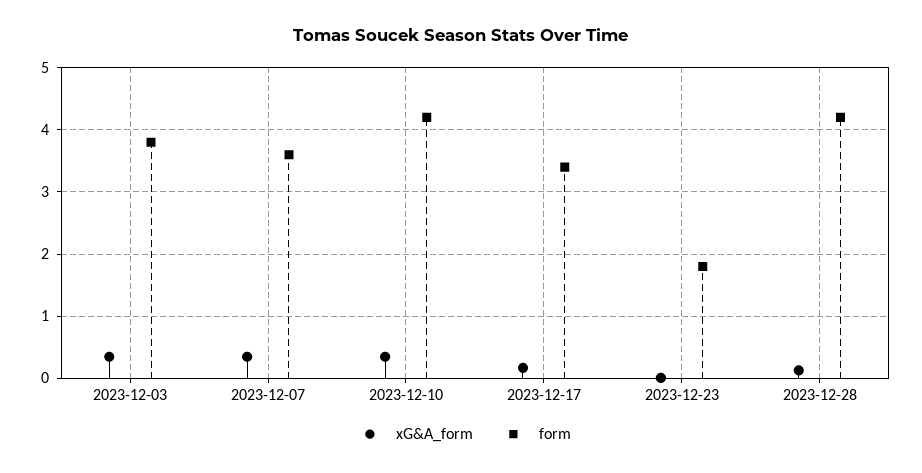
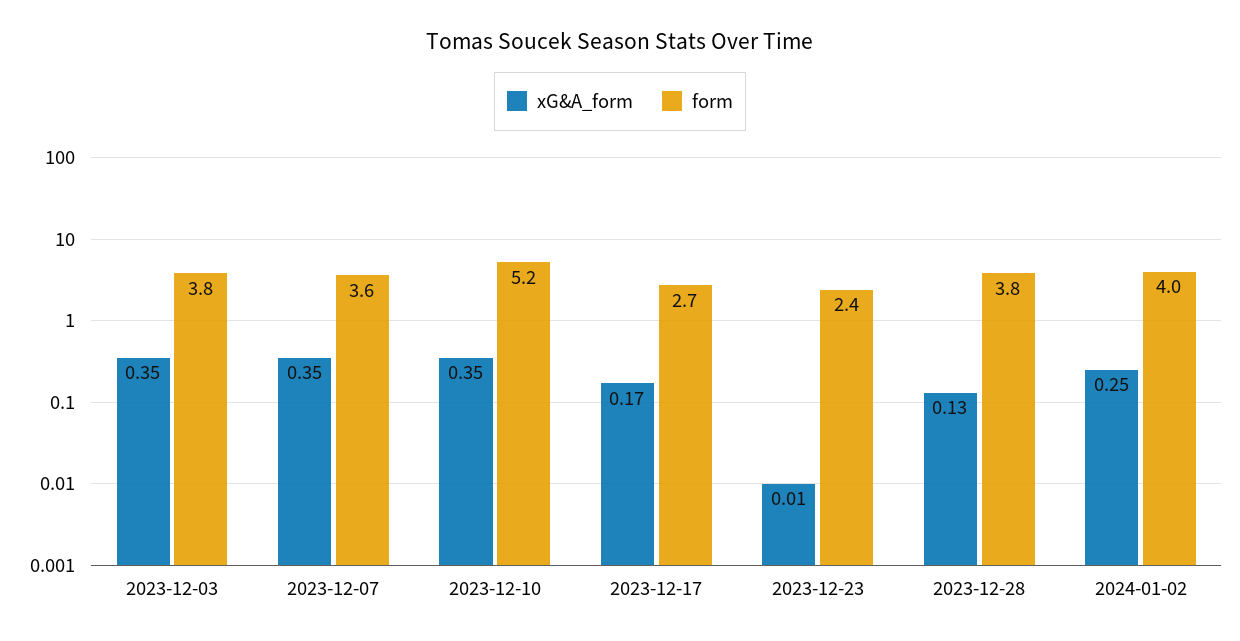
form, 2023-12-10: 4.2 -> 5.2
form, 2023-12-17: 3.4 -> 2.7
form, 2023-12-23: 1.8 -> 2.4
form, 2023-12-28: 4.2 -> 3.8
xG&A_form, 2024-01-02: none -> 0.25
form, 2024-01-02: none -> 4

